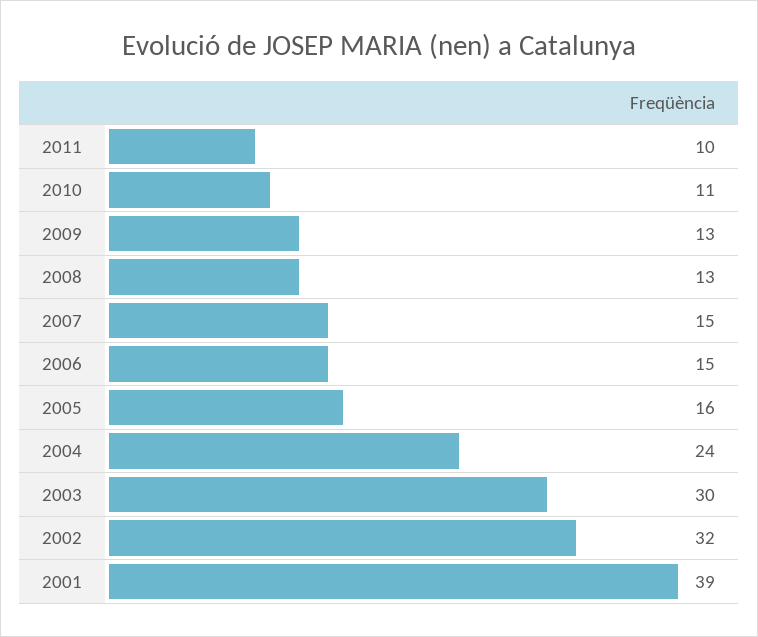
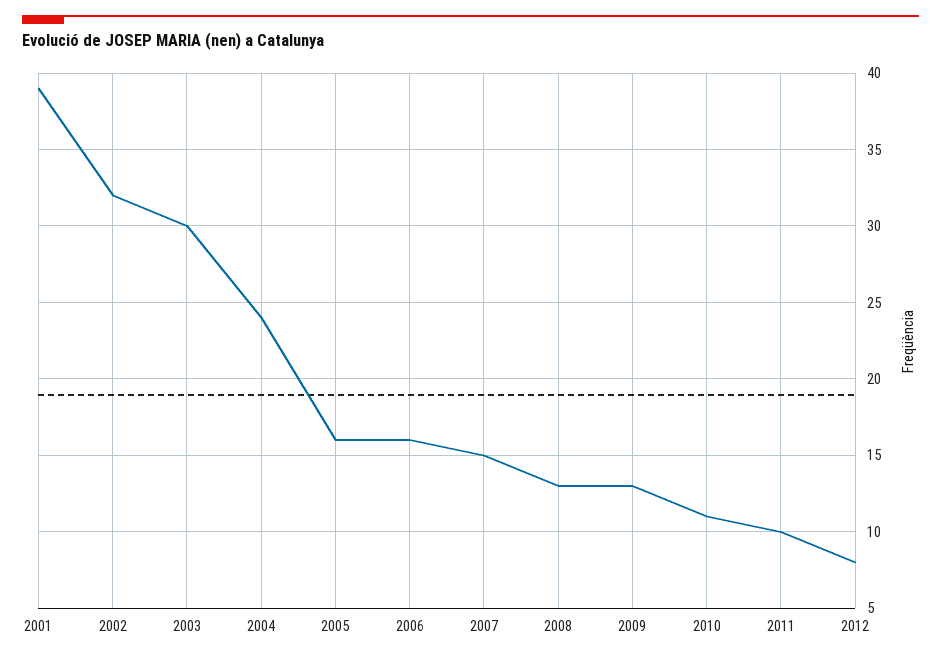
2006: 15 -> 16
2012: none -> 8

